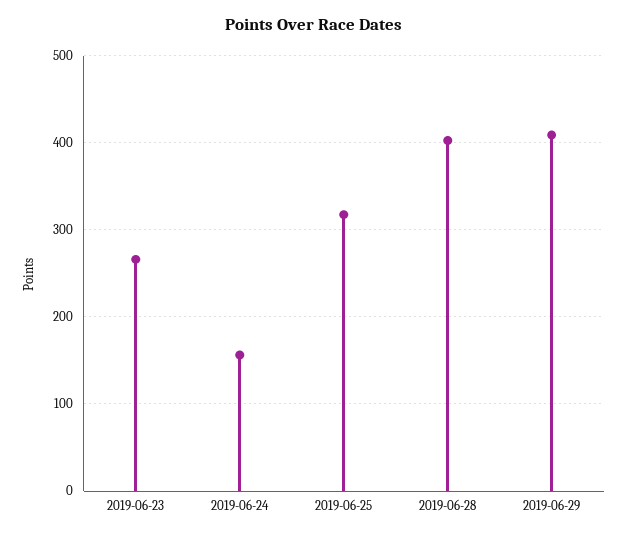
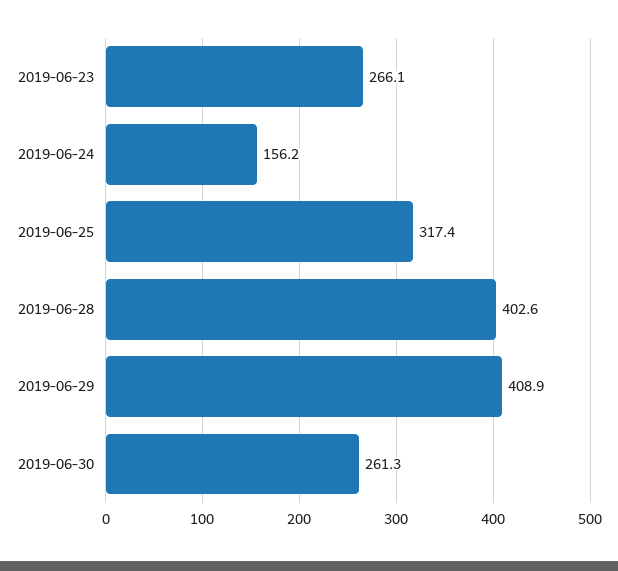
2019-06-30: none -> 261.3

